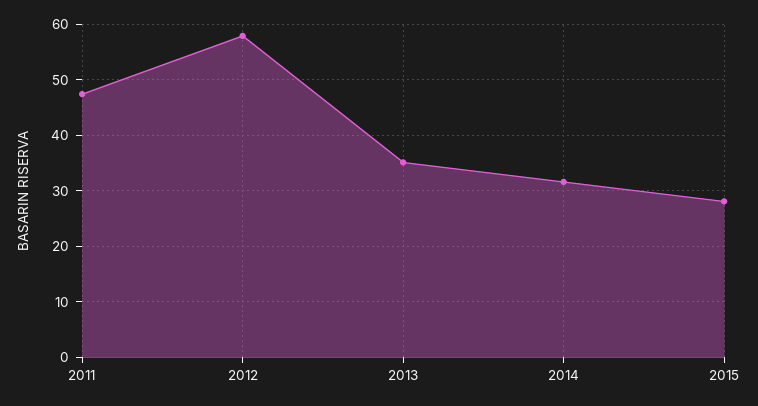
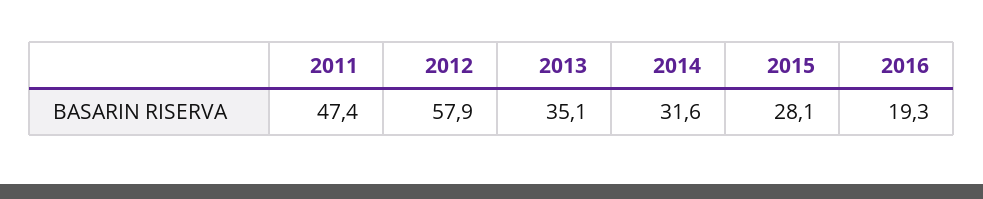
2016: none -> 19.3

